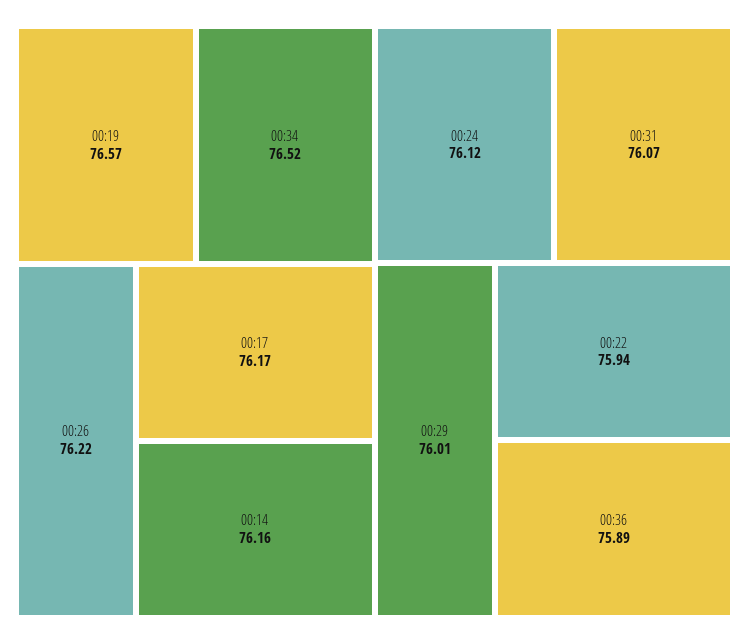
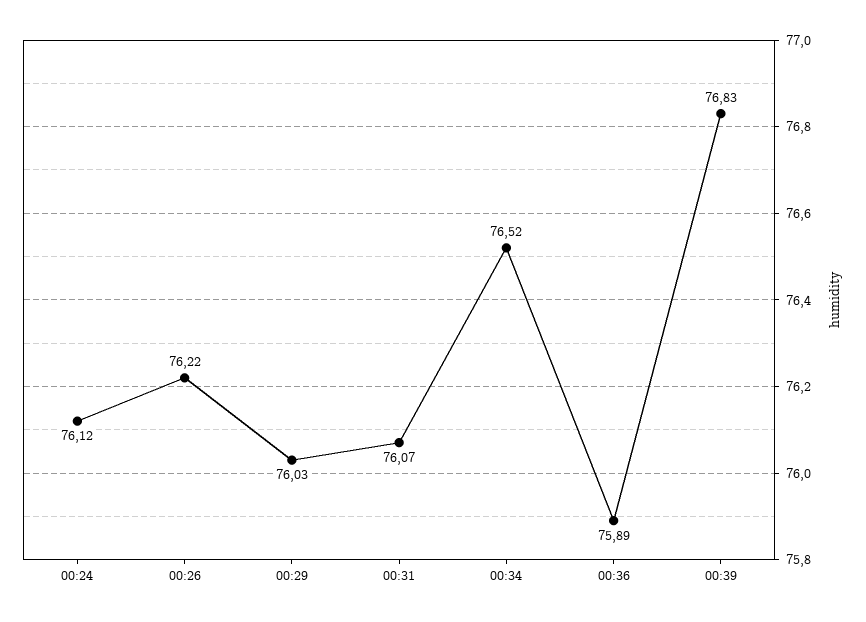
00:19: 76.57 -> none
00:17: 76.17 -> none
00:14: 76.16 -> none
00:29: 76.01 -> 76.03
00:22: 75.94 -> none
00:39: none -> 76.83

